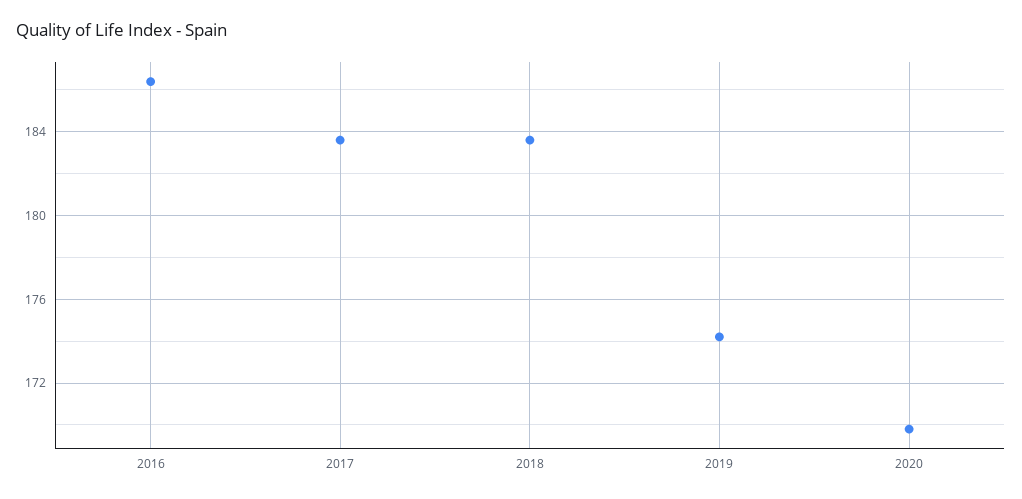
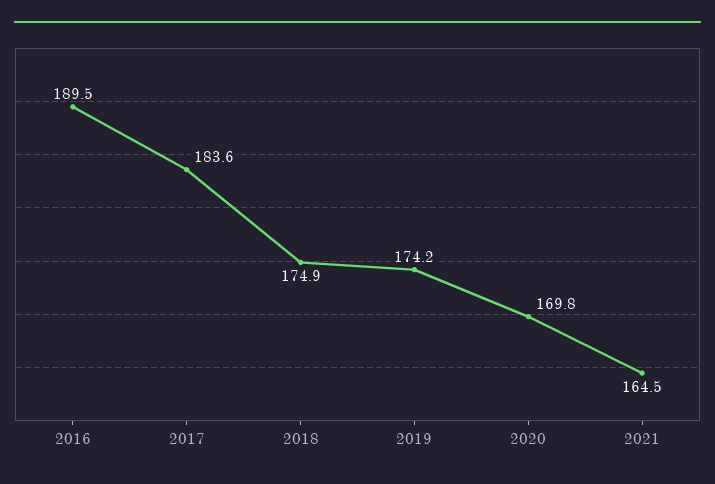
2016: 186.5 -> 189.5
2018: 183.5 -> 174.9
2021: none -> 164.5

